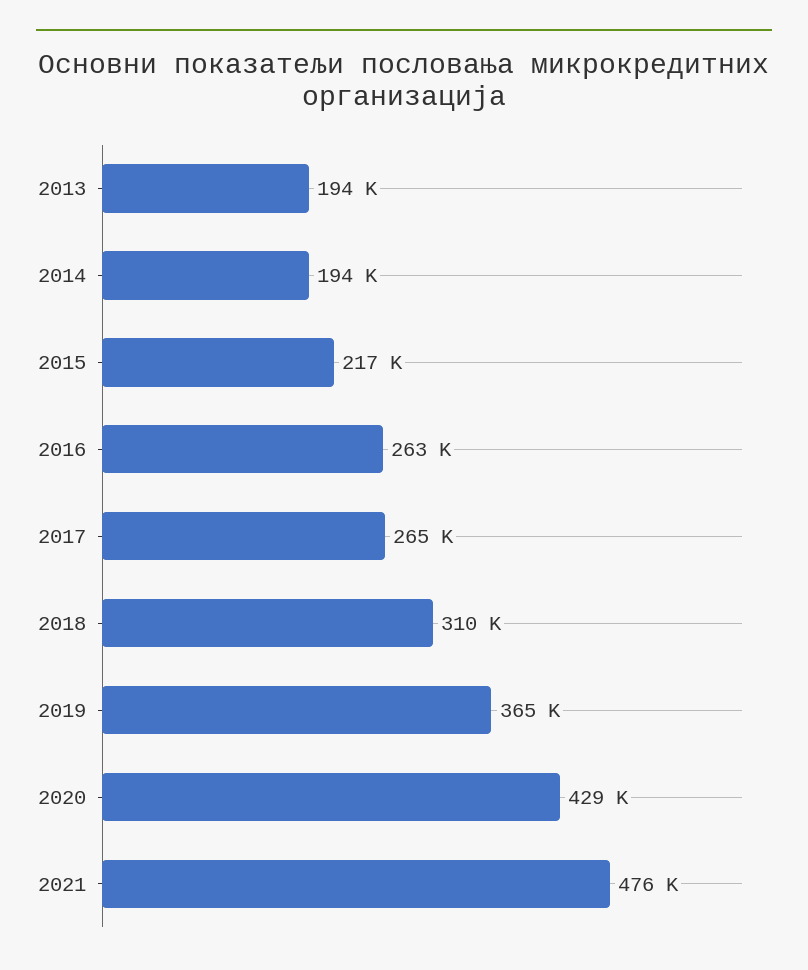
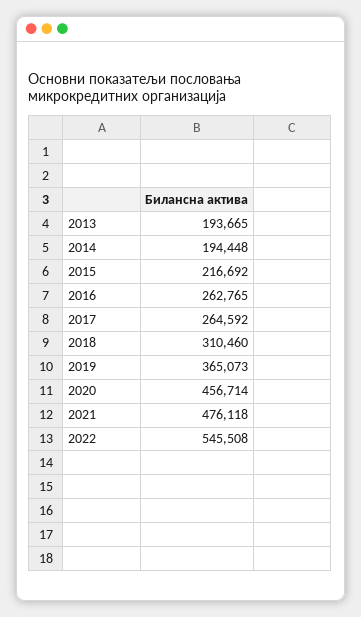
2020: 429000 -> 456714
2022: none -> 545508

